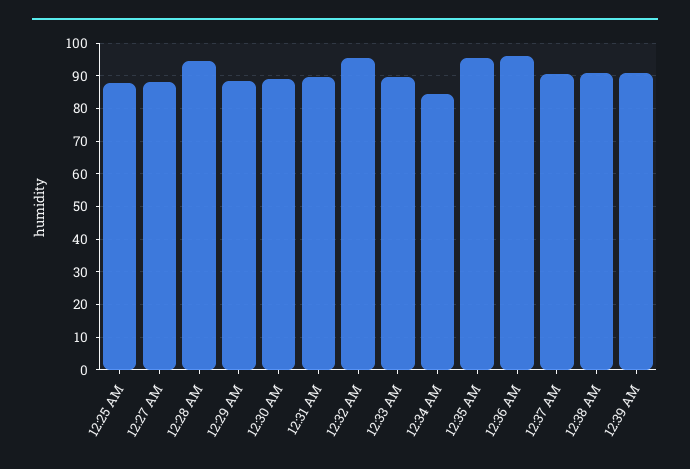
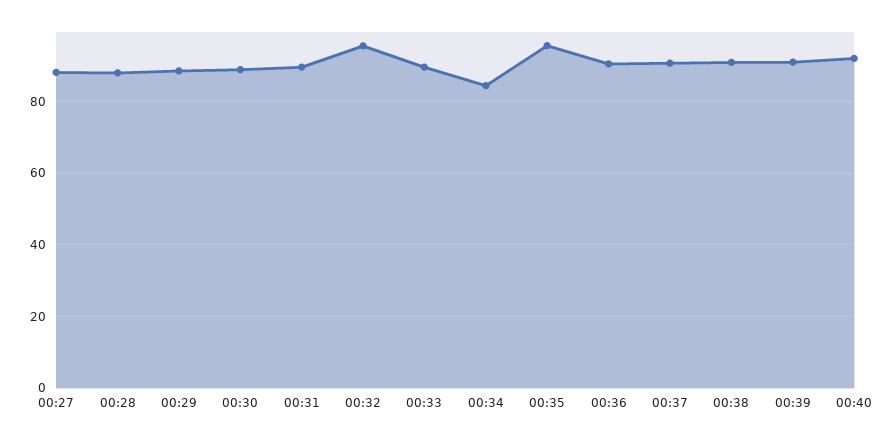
12:25 AM: 88 -> none
12:28 AM: 94 -> 88
12:36 AM: 96 -> 90
00:40: none -> 92

